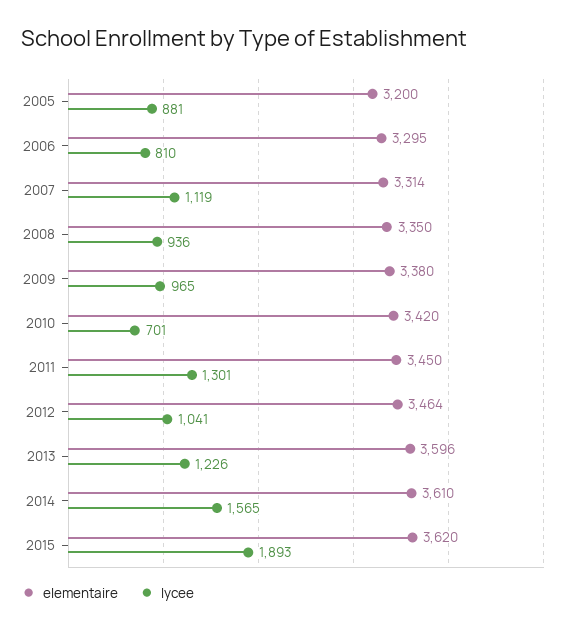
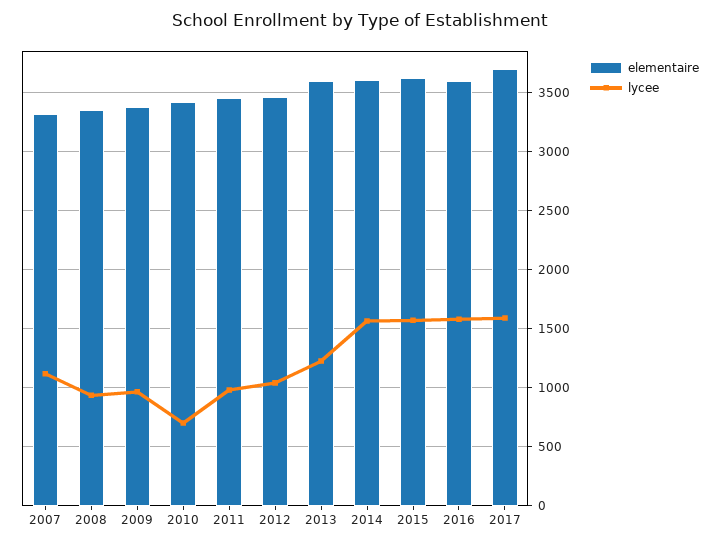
elementaire, 2005: 3200 -> none
lycee, 2005: 881 -> none
elementaire, 2006: 3295 -> none
lycee, 2006: 810 -> none
lycee, 2011: 1301 -> 1000
lycee, 2015: 1893 -> 1600
elementaire, 2016: none -> 3600
lycee, 2016: none -> 1600
elementaire, 2017: none -> 3700
lycee, 2017: none -> 1600

